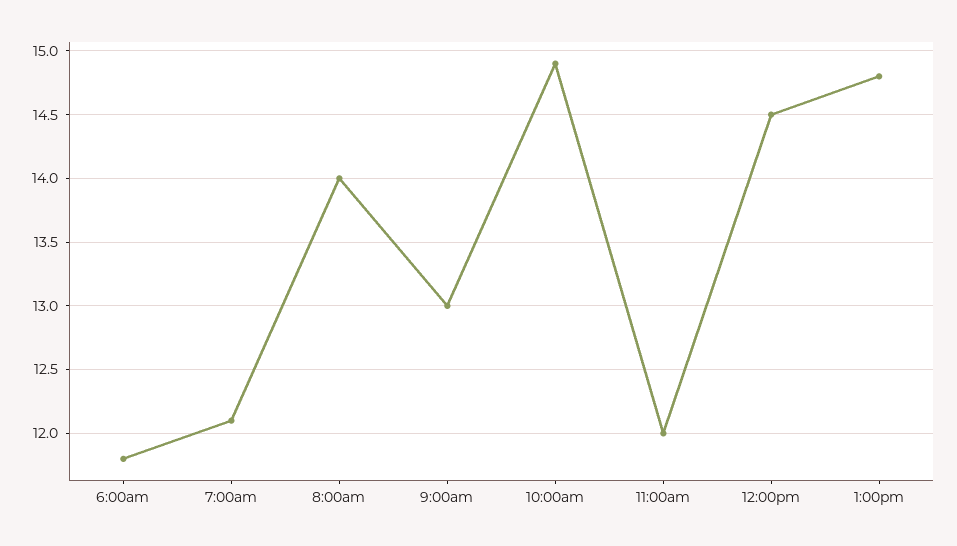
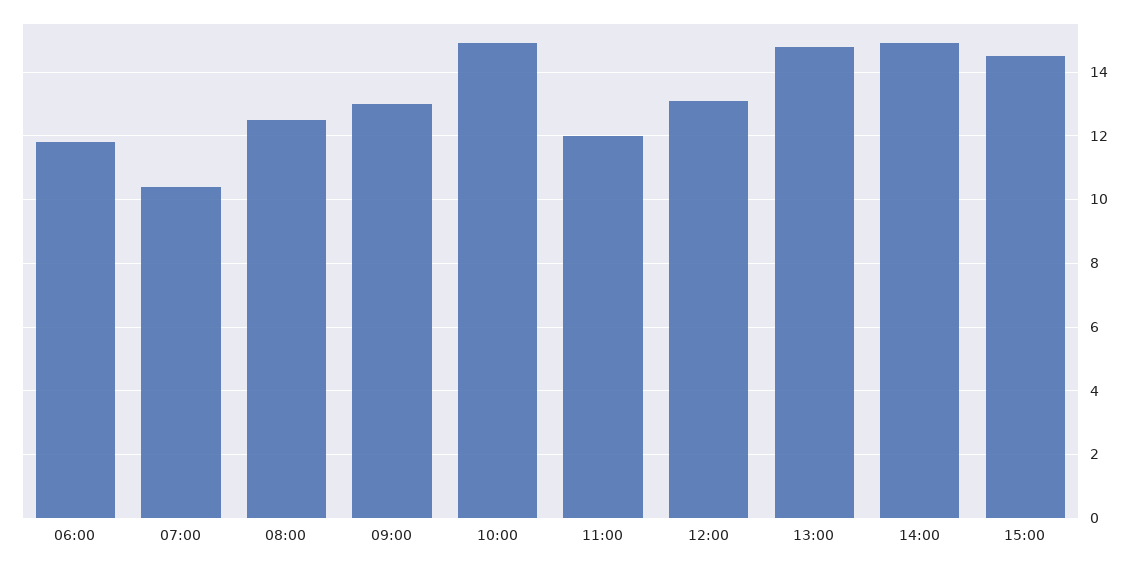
7:00am: 12.1 -> 10.5
8:00am: 14 -> 12.5
12:00pm: 14.5 -> 13
14:00: none -> 15
15:00: none -> 14.5

